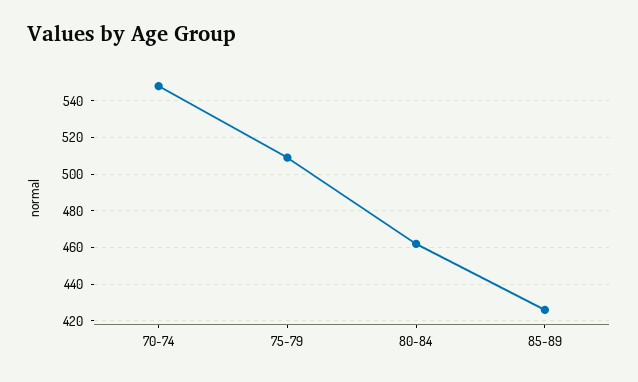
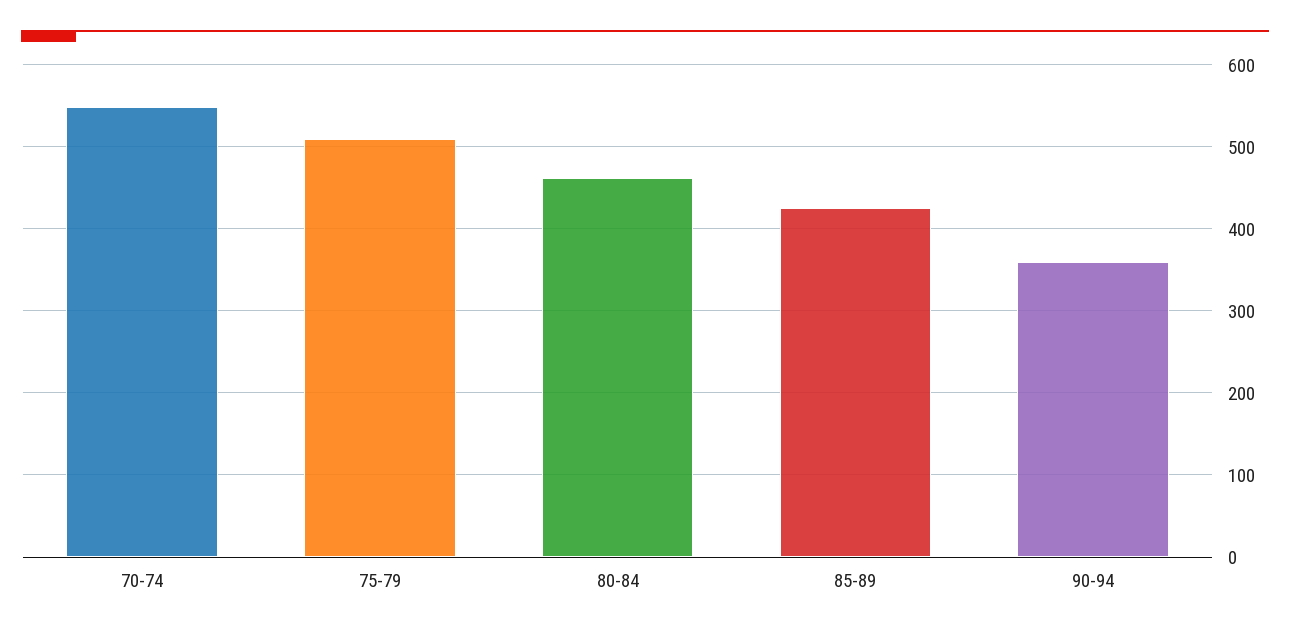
90-94: none -> 360

